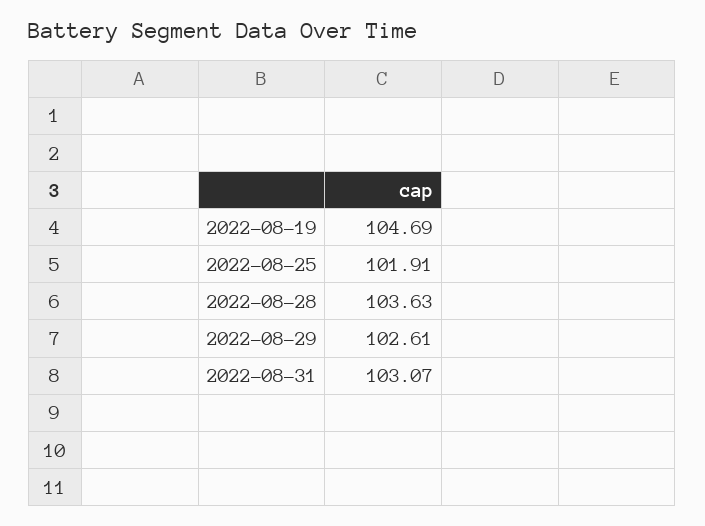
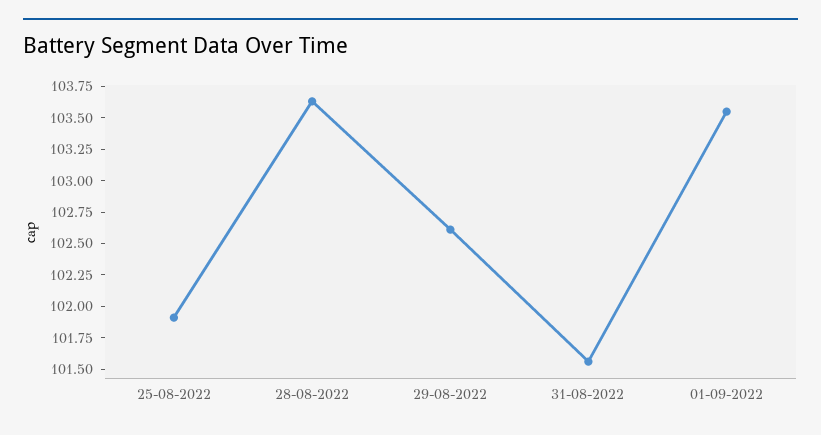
2022-08-19: 104.69 -> none
2022-08-31: 103.07 -> 101.5
01-09-2022: none -> 103.5

